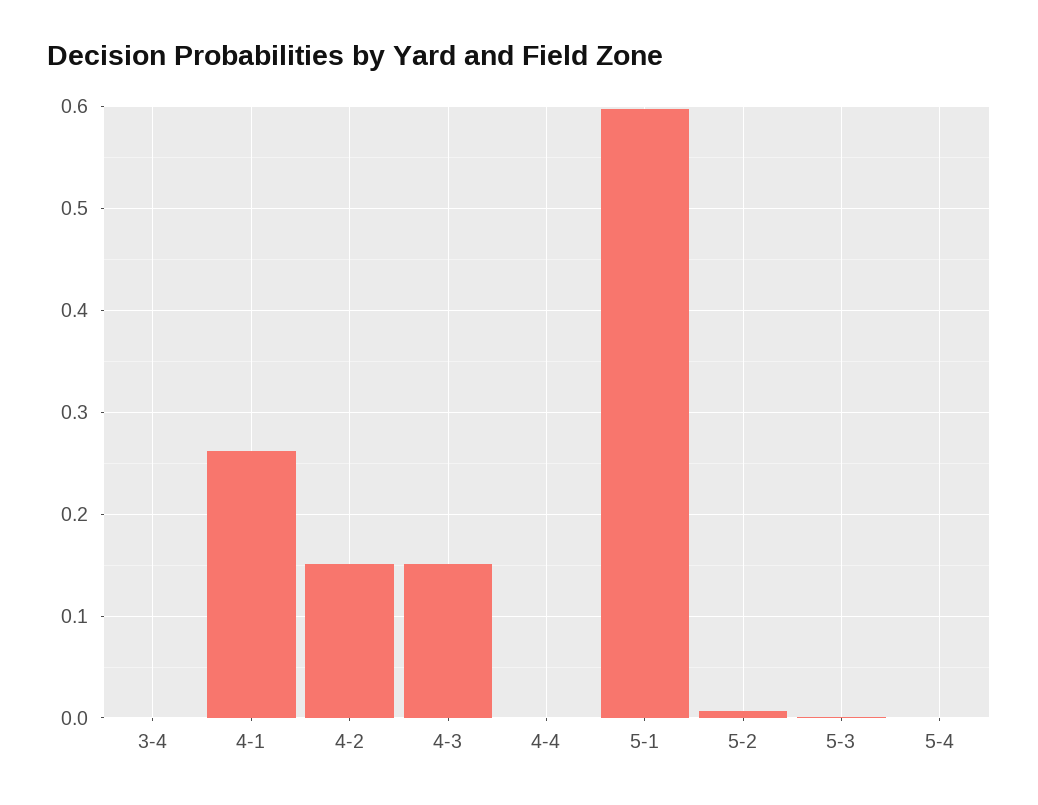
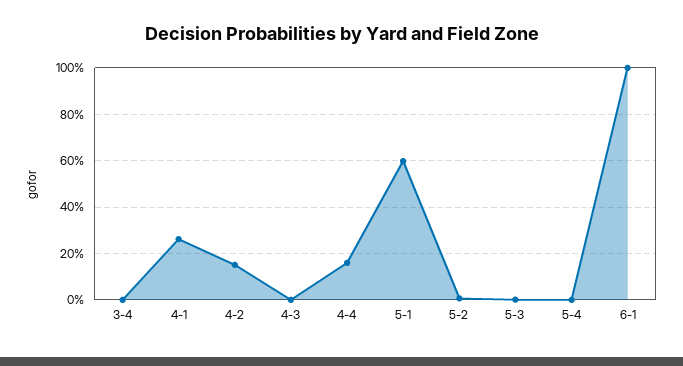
4-3: 0.15 -> 0
4-4: 0 -> 0.15
6-1: none -> 1

